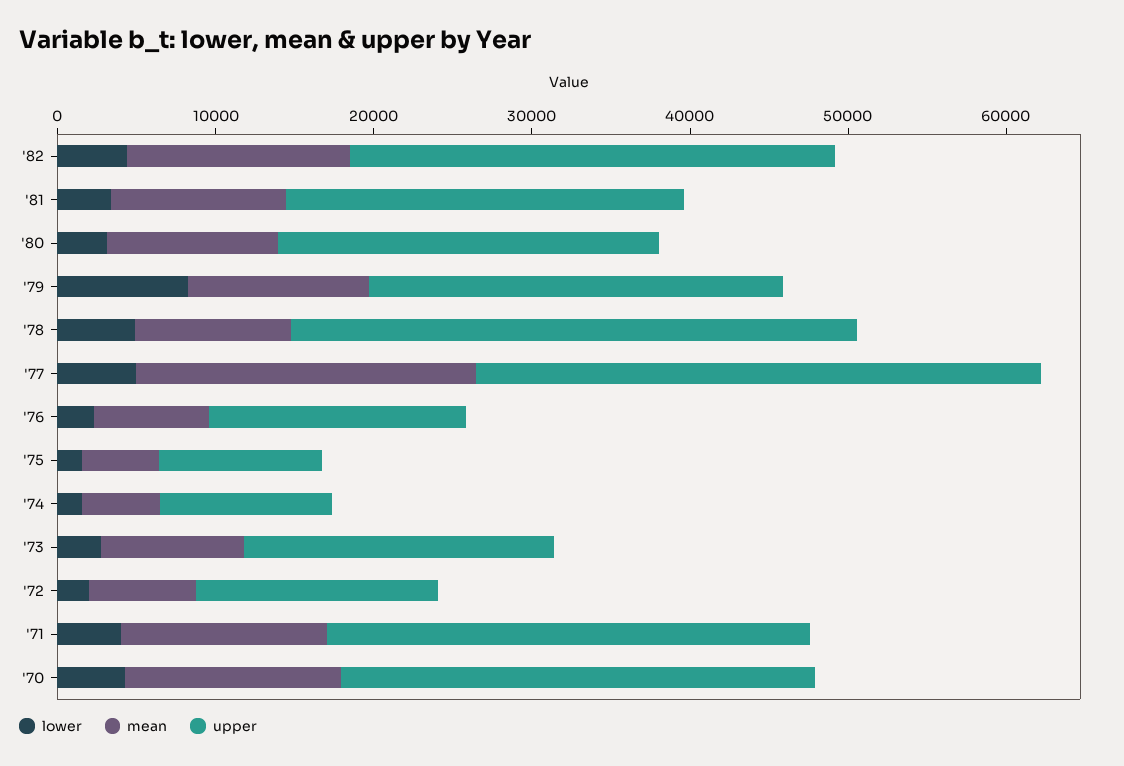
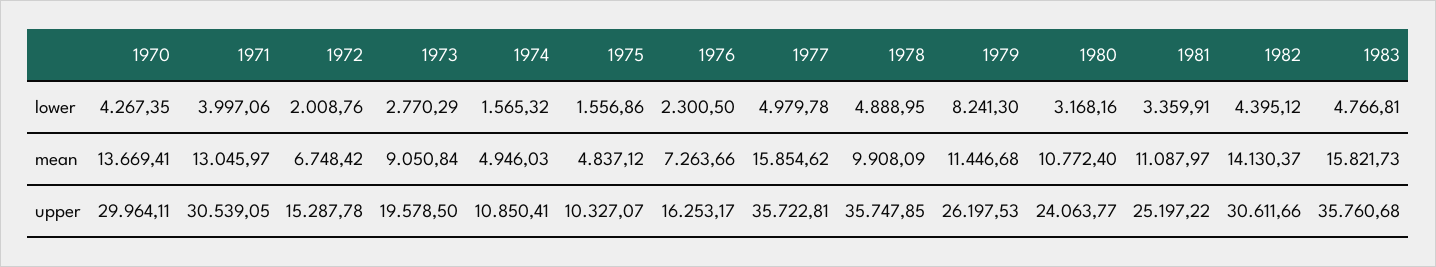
mean, '77: 22000 -> 15854.62
lower, 1983: none -> 4766.81
mean, 1983: none -> 15821.73
upper, 1983: none -> 35760.68

